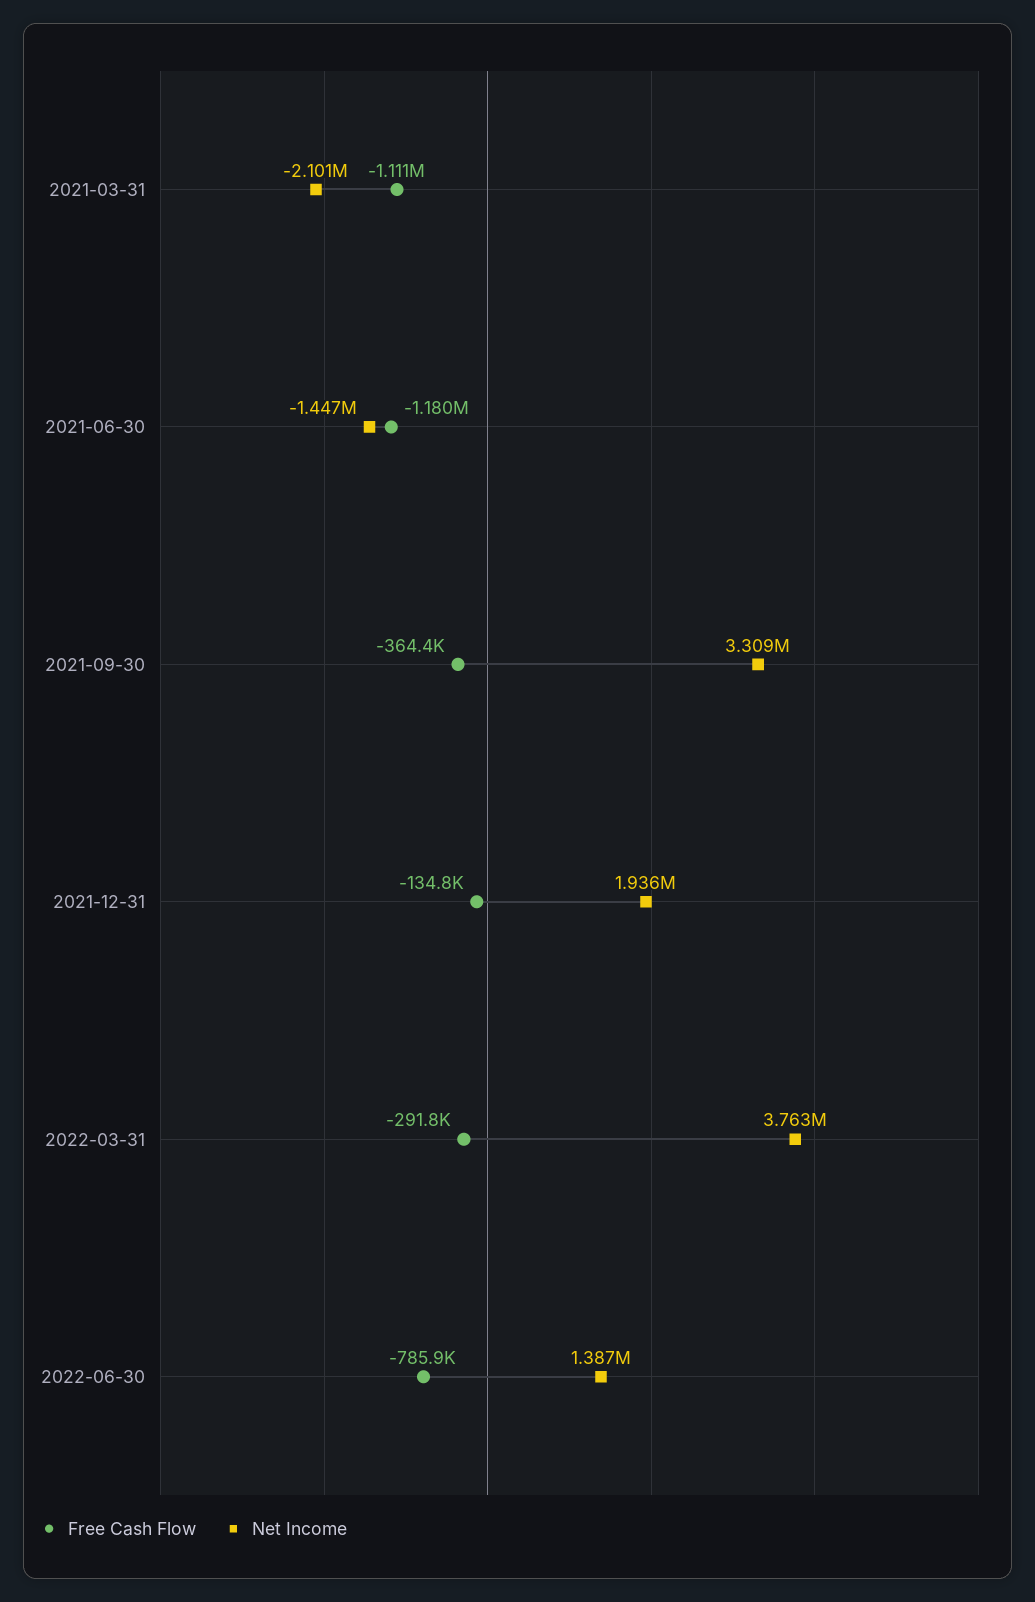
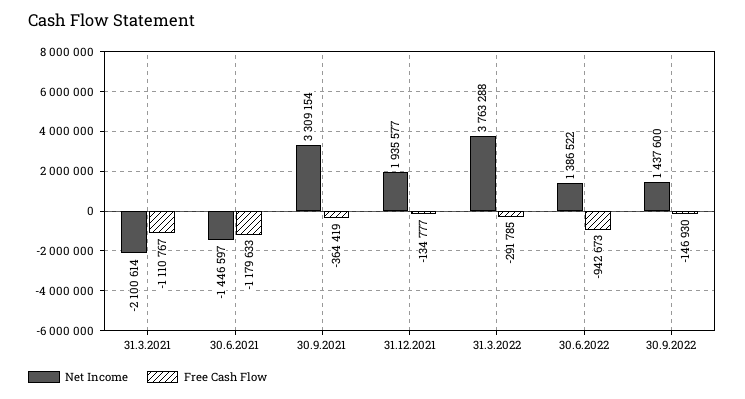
Free Cash Flow, 2022-06-30: -785900 -> -942673
Net Income, 30.9.2022: none -> 1437600
Free Cash Flow, 30.9.2022: none -> -146930

